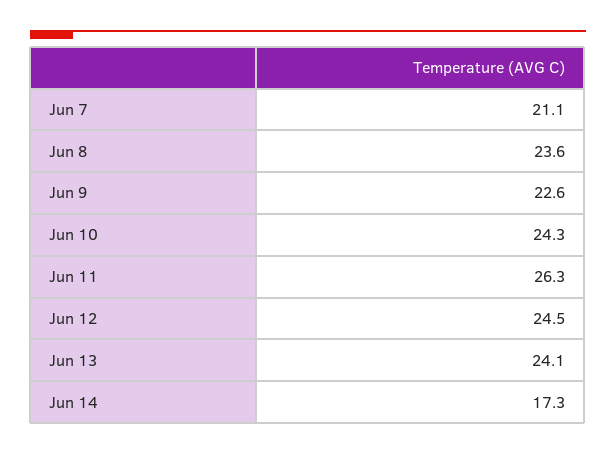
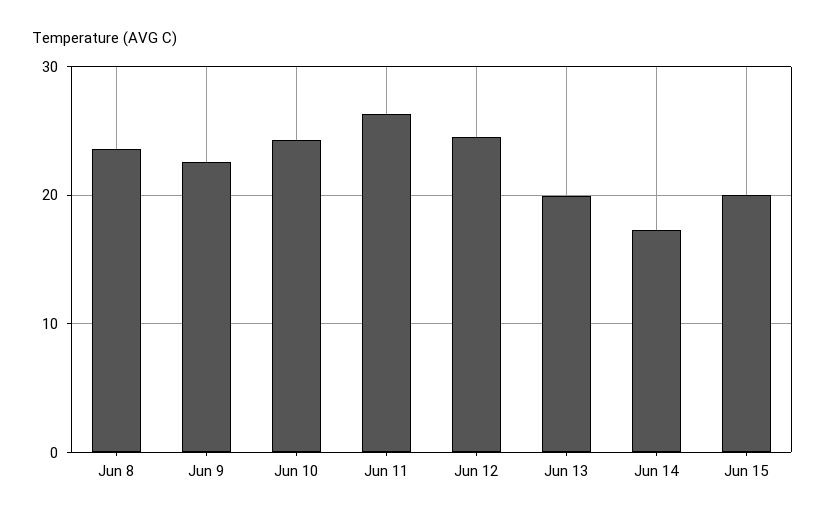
Jun 7: 21.1 -> none
Jun 13: 24.1 -> 20
Jun 15: none -> 20

